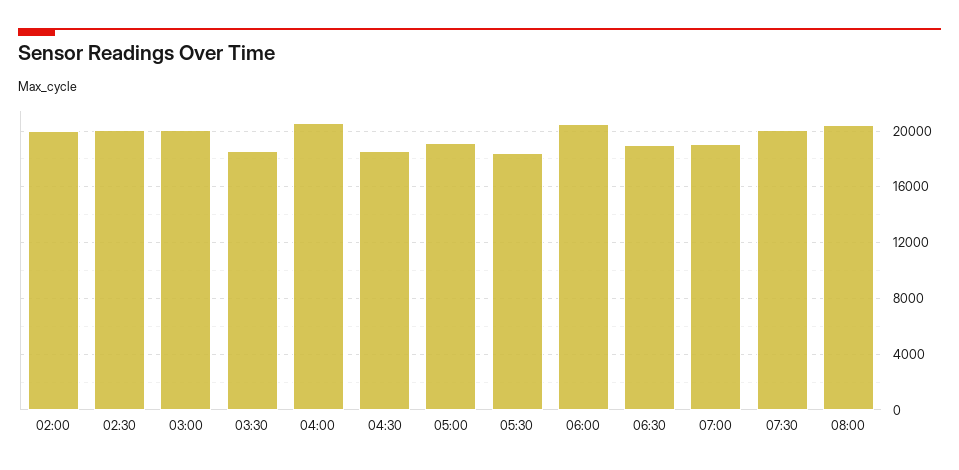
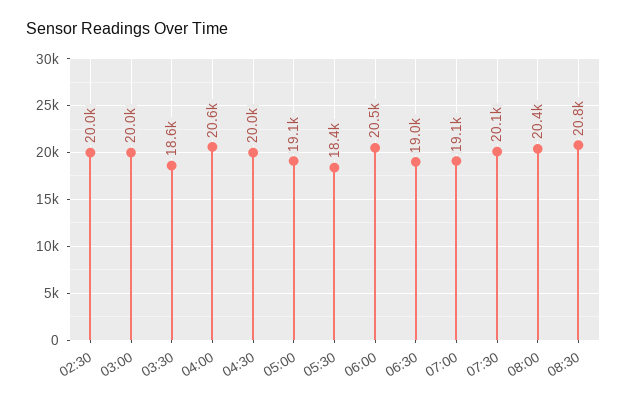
02:00: 20000 -> none
04:30: 18500 -> 20000
08:30: none -> 20800

